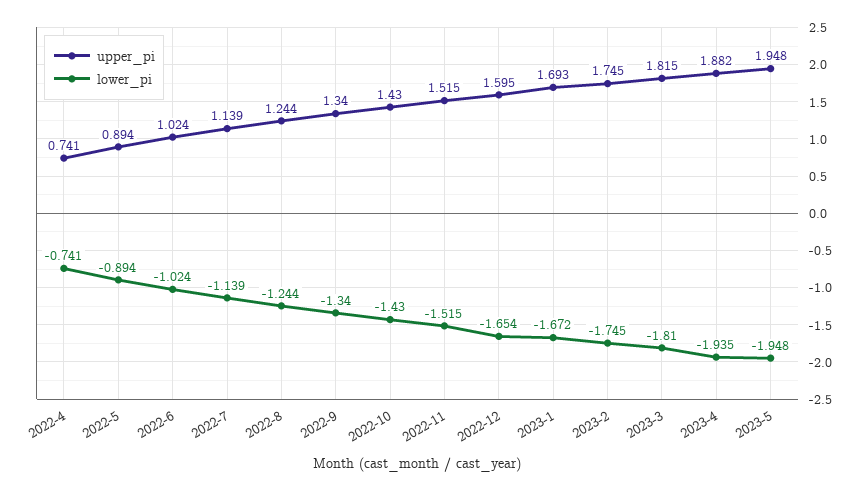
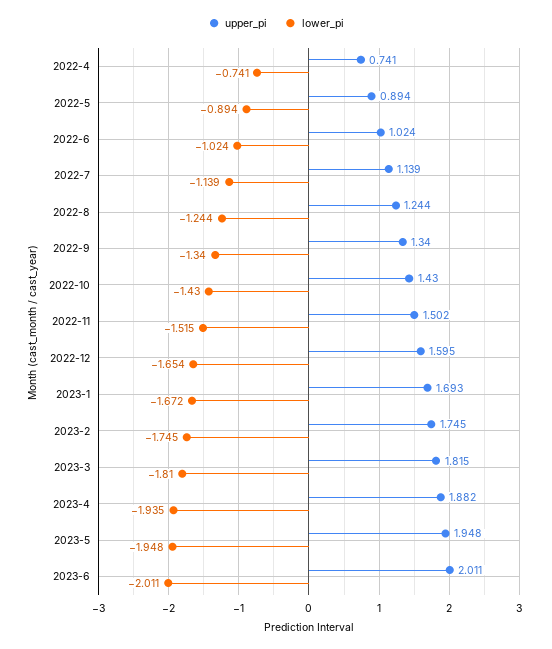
upper_pi, 2022-11: 1.515 -> 1.502
upper_pi, 2023-6: none -> 2.011
lower_pi, 2023-6: none -> -2.011

